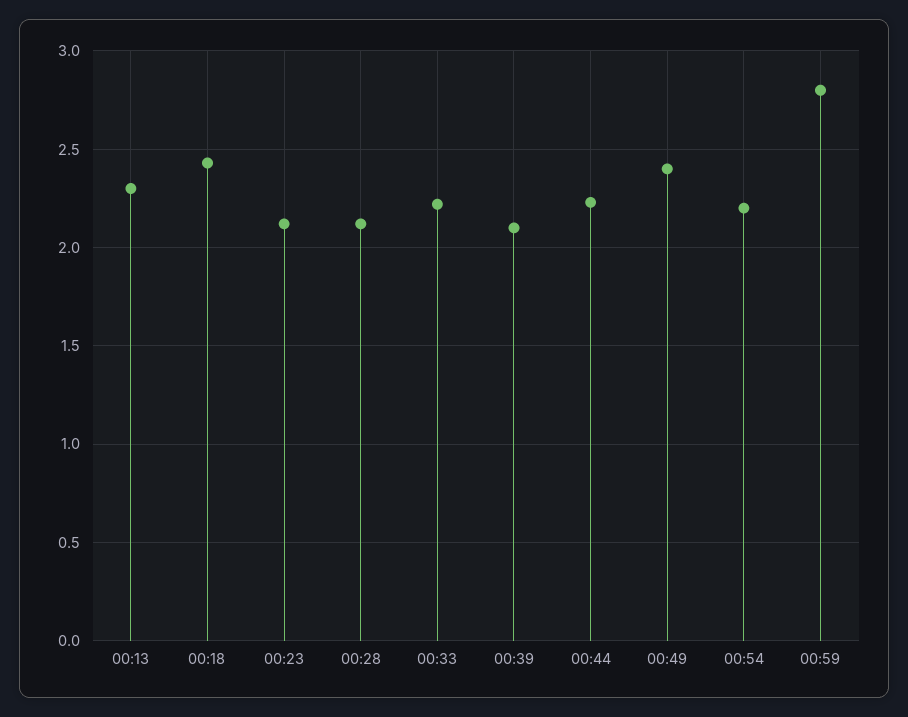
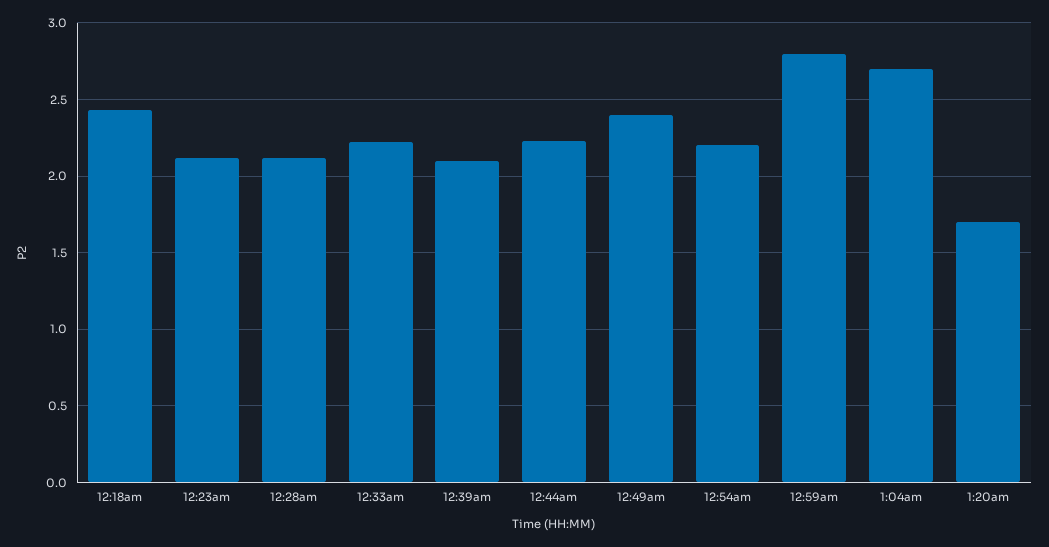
00:13: 2.3 -> none
1:04am: none -> 2.7
1:20am: none -> 1.7

